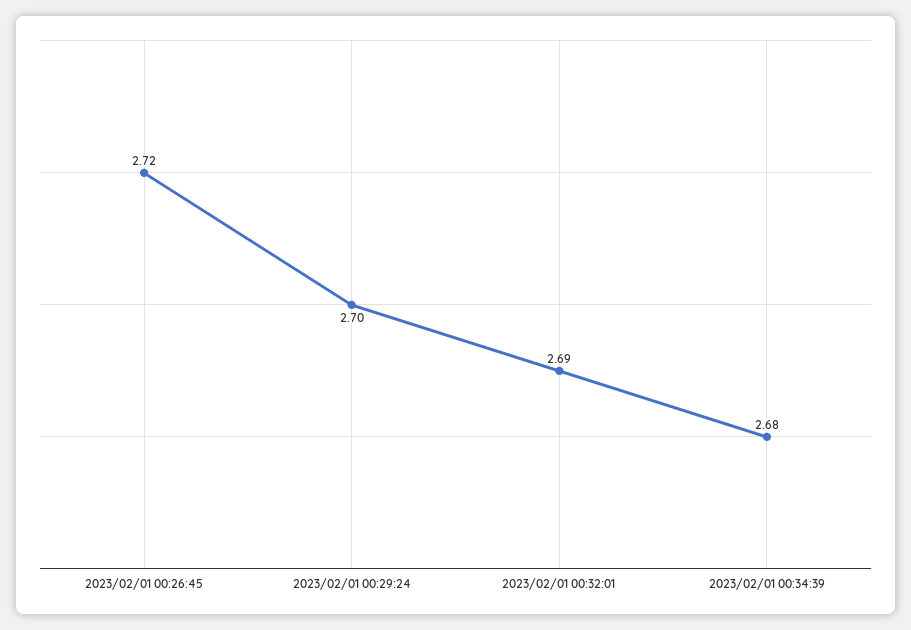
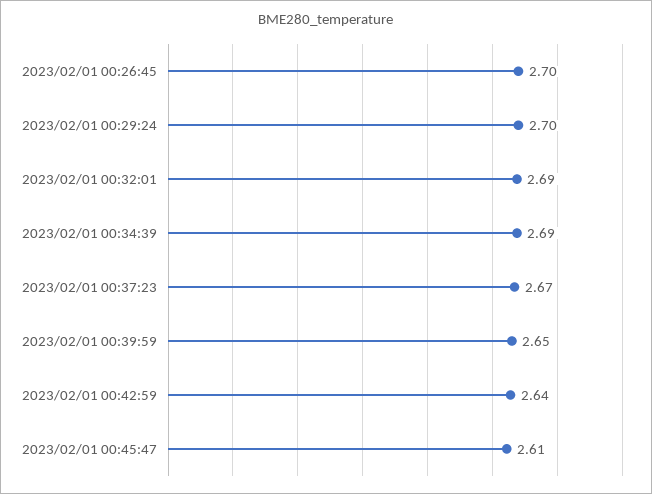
2023/02/01 00:26:45: 2.72 -> 2.7
2023/02/01 00:34:39: 2.68 -> 2.69
2023/02/01 00:37:23: none -> 2.67
2023/02/01 00:39:59: none -> 2.65
2023/02/01 00:42:59: none -> 2.64
2023/02/01 00:45:47: none -> 2.61

